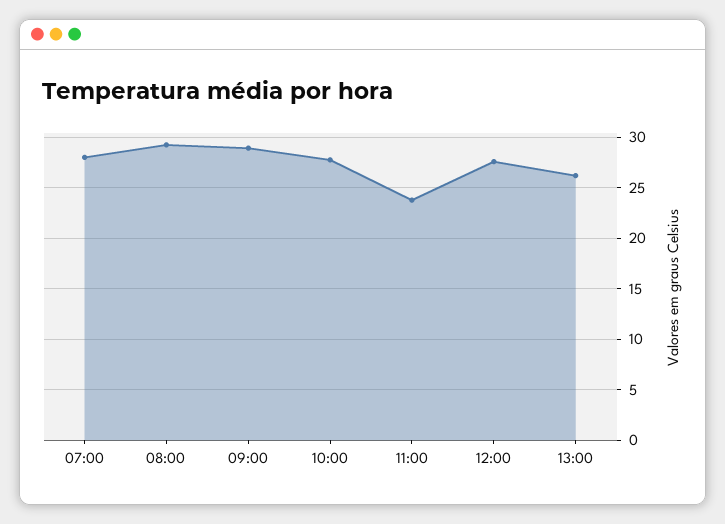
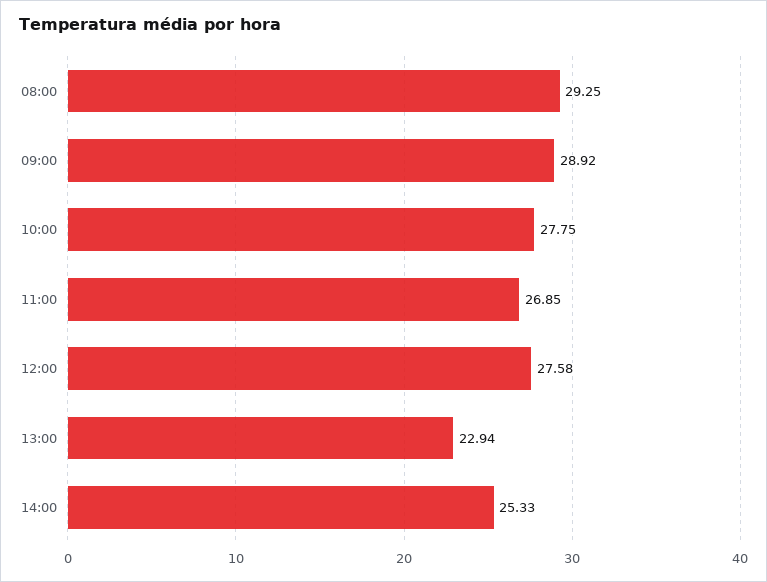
07:00: 28 -> none
11:00: 24 -> 26.85
13:00: 26 -> 22.94
14:00: none -> 25.33

